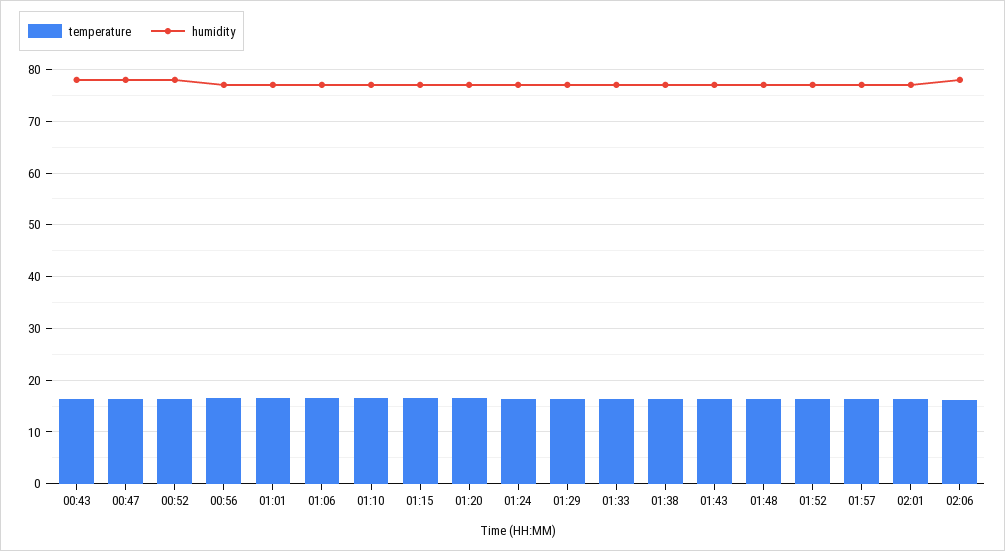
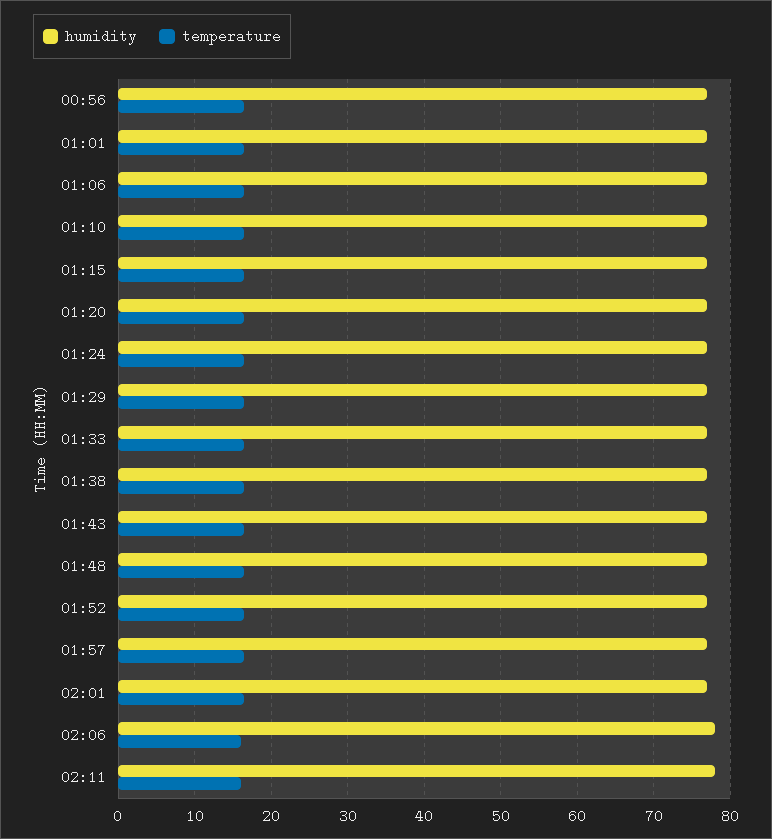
temperature, 00:43: 16 -> none
humidity, 00:43: 78 -> none
temperature, 00:47: 16 -> none
humidity, 00:47: 78 -> none
temperature, 00:52: 16 -> none
humidity, 00:52: 78 -> none
humidity, 02:11: none -> 78
temperature, 02:11: none -> 16

